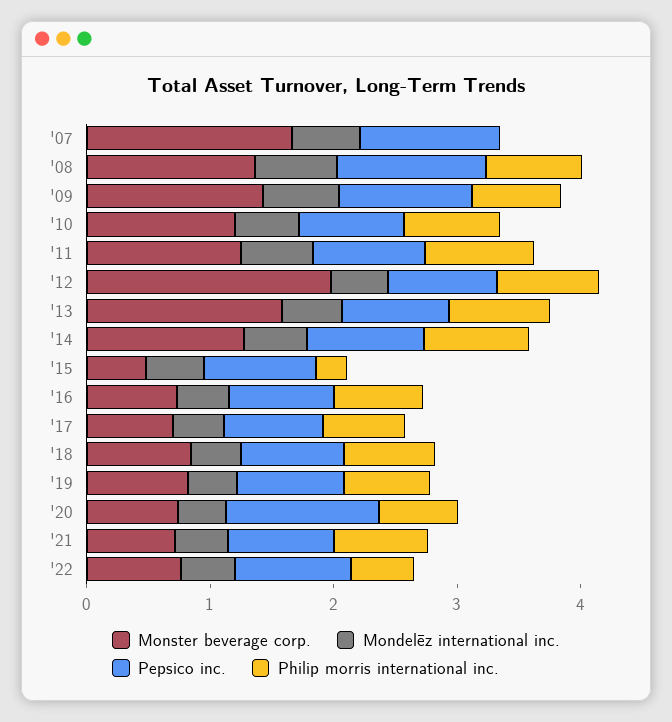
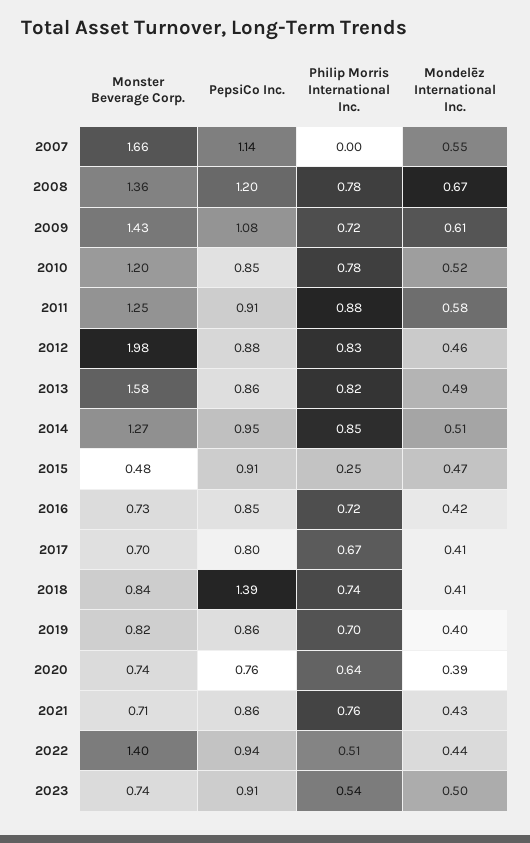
Pepsico inc., '18: 0.8 -> 1.39
Pepsico inc., '20: 1.2 -> 0.76
Monster beverage corp., '22: 0.8 -> 1.4
Monster beverage corp., 2023: none -> 0.74
Pepsico inc., 2023: none -> 0.91
Philip morris international inc., 2023: none -> 0.54
Mondelēz international inc., 2023: none -> 0.5

